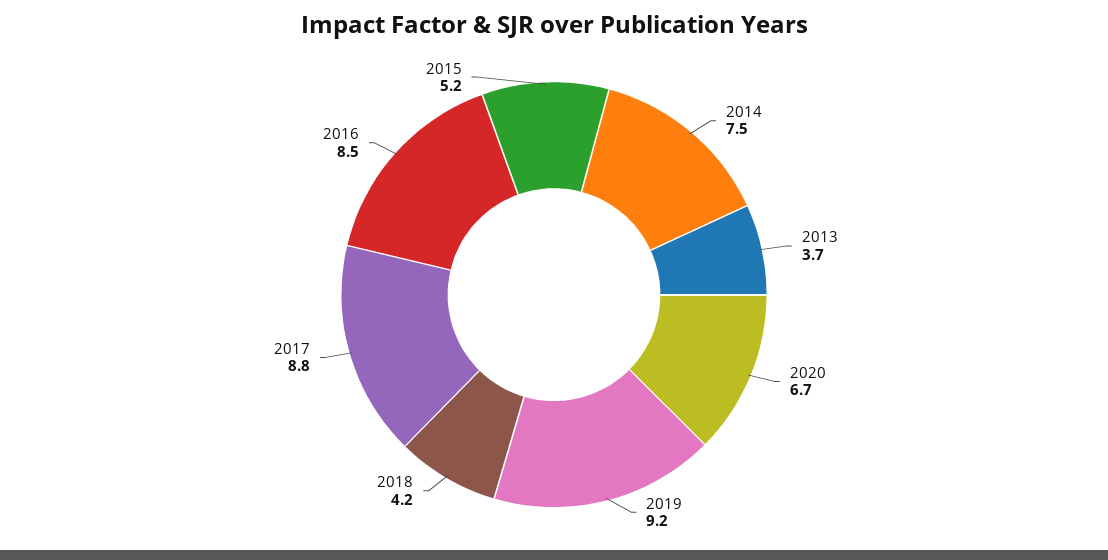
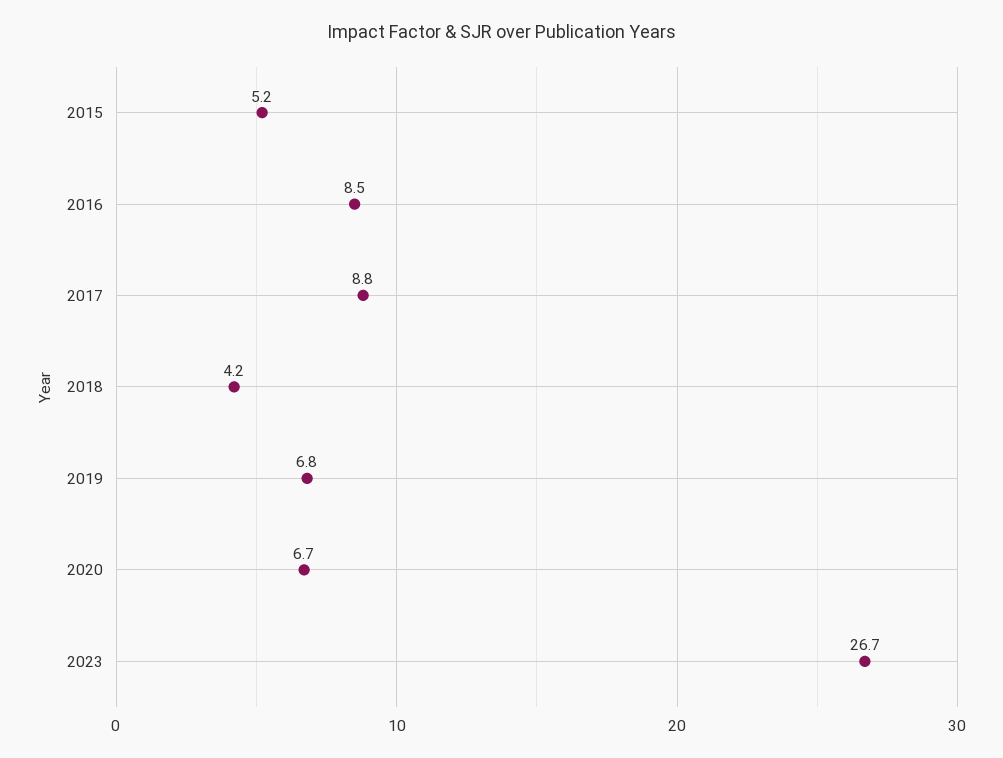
2014: 7.5 -> none
2013: 3.7 -> none
2019: 9.2 -> 6.8
2023: none -> 26.7

